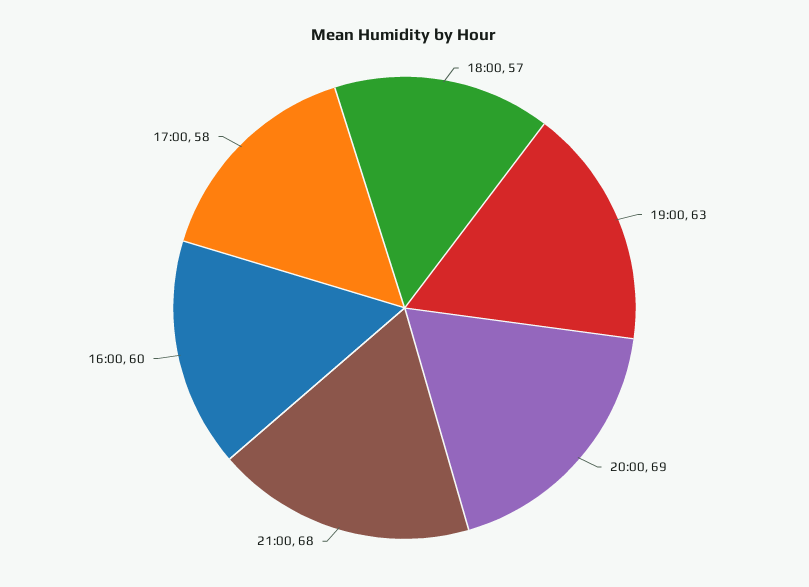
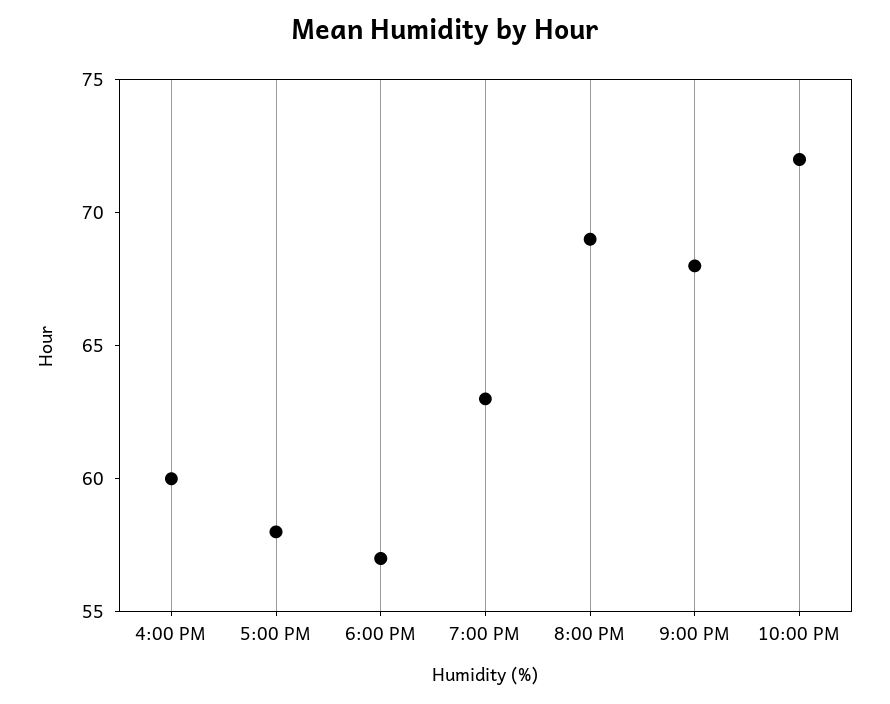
10:00 PM: none -> 72

